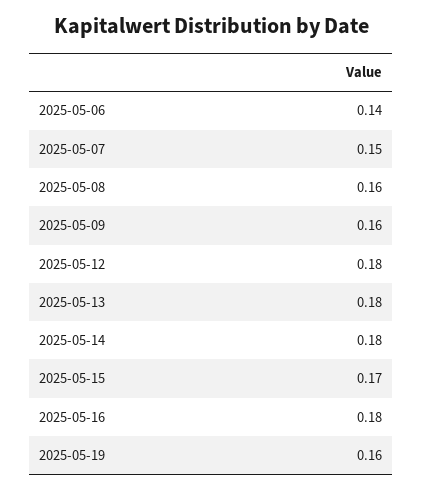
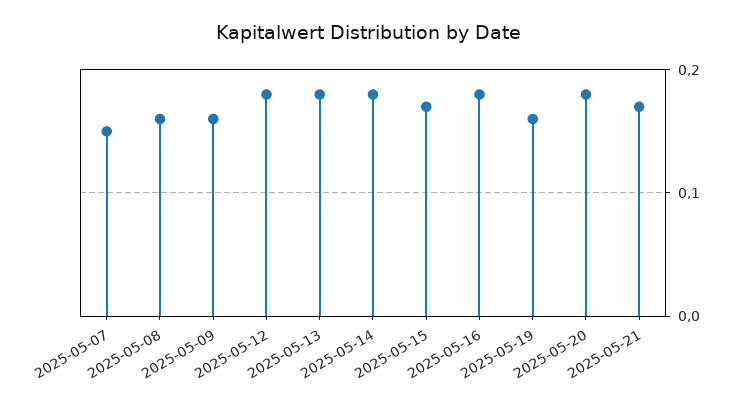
2025-05-06: 0.14 -> none
2025-05-20: none -> 0.18
2025-05-21: none -> 0.17

